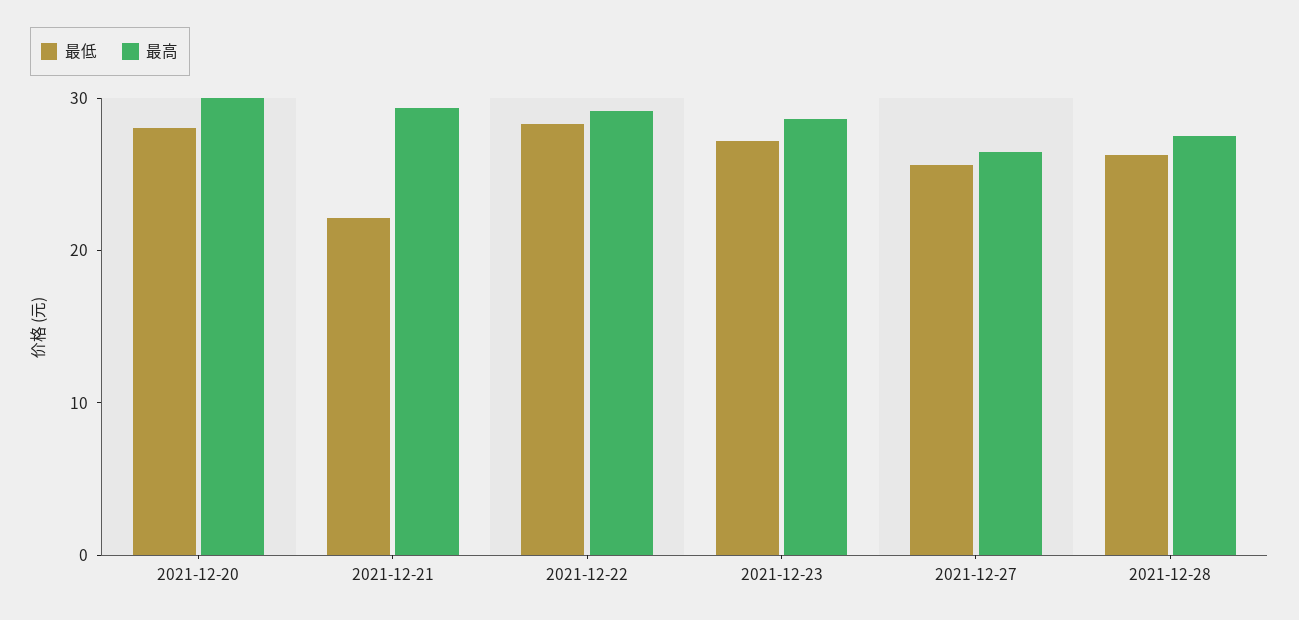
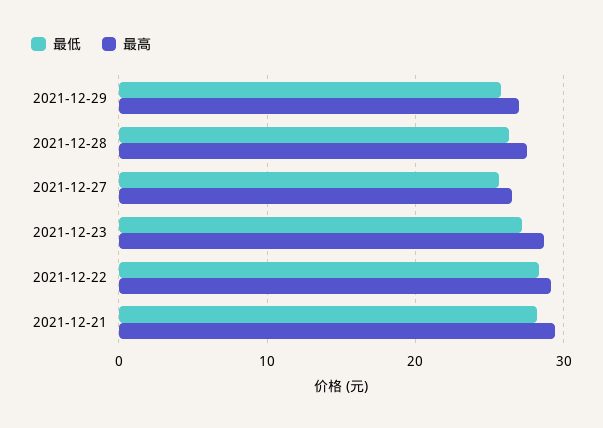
最低, 2021-12-20: 28 -> none
最高, 2021-12-20: 30 -> none
最低, 2021-12-21: 22 -> 28
最低, 2021-12-29: none -> 26
最高, 2021-12-29: none -> 27

